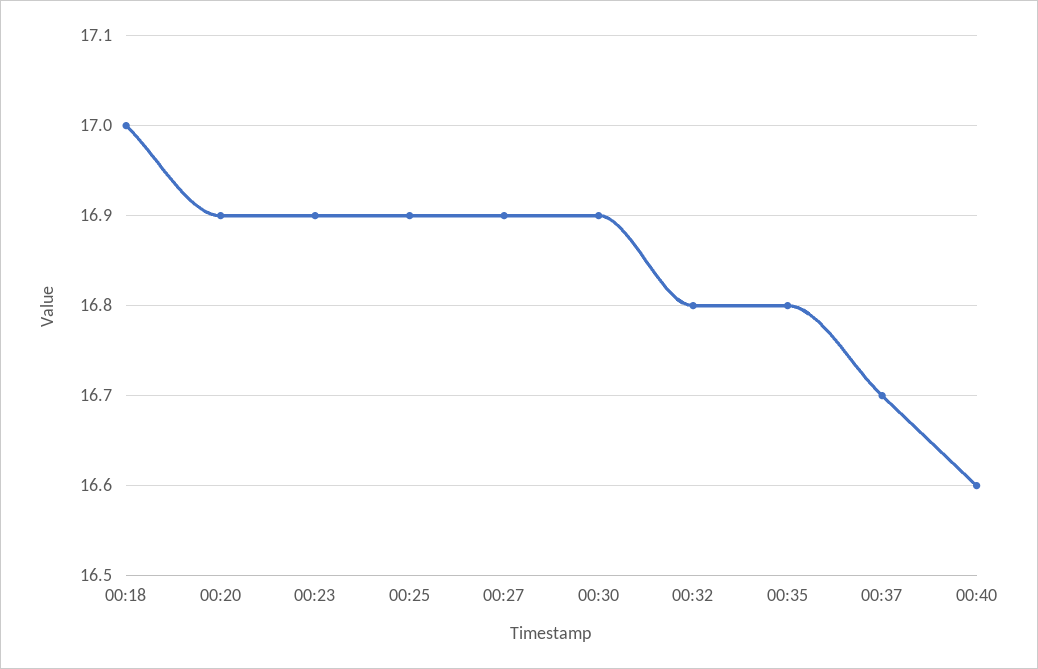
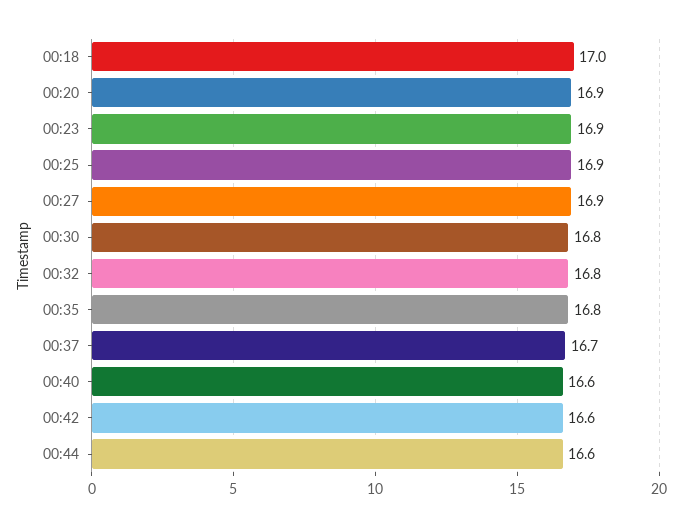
00:30: 16.9 -> 16.8
00:42: none -> 16.6
00:44: none -> 16.6

